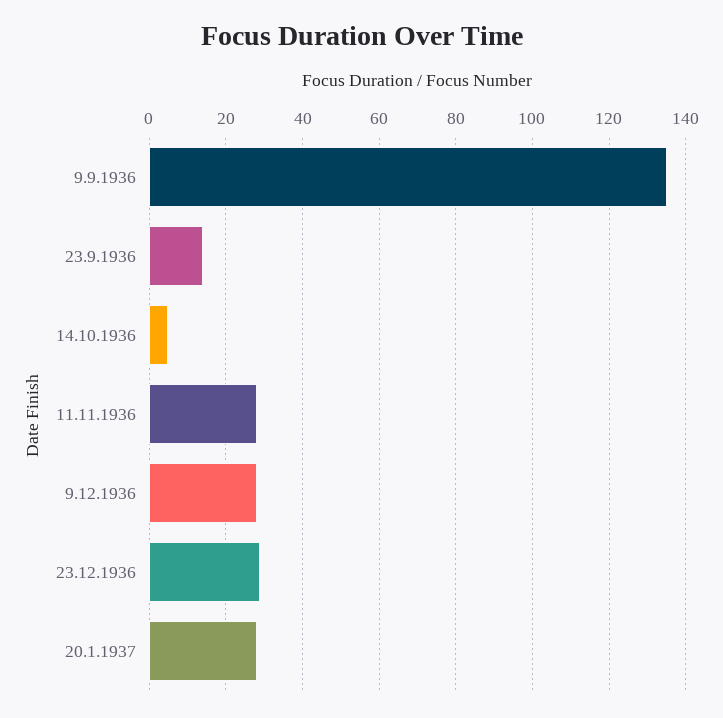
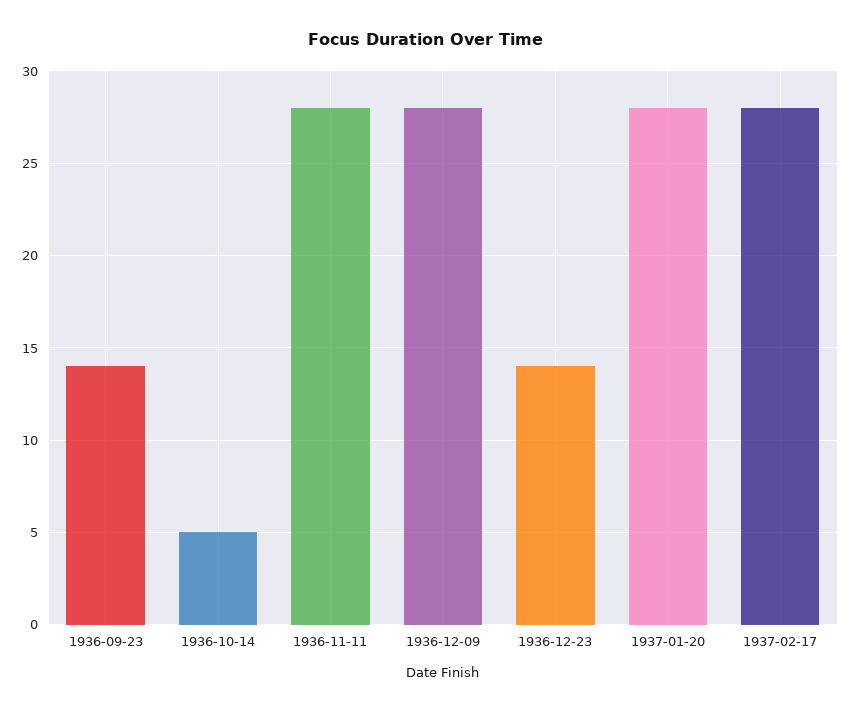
9.9.1936: 135 -> none
23.12.1936: 30 -> 14
1937-02-17: none -> 28

